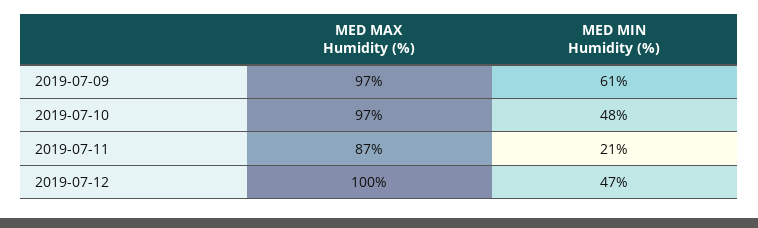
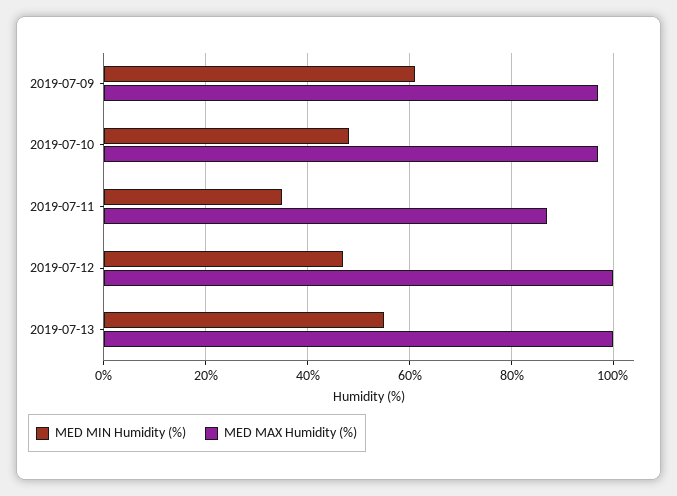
MED MIN Humidity (%), 2019-07-11: 21 -> 35
MED MIN Humidity (%), 2019-07-13: none -> 55
MED MAX Humidity (%), 2019-07-13: none -> 100

